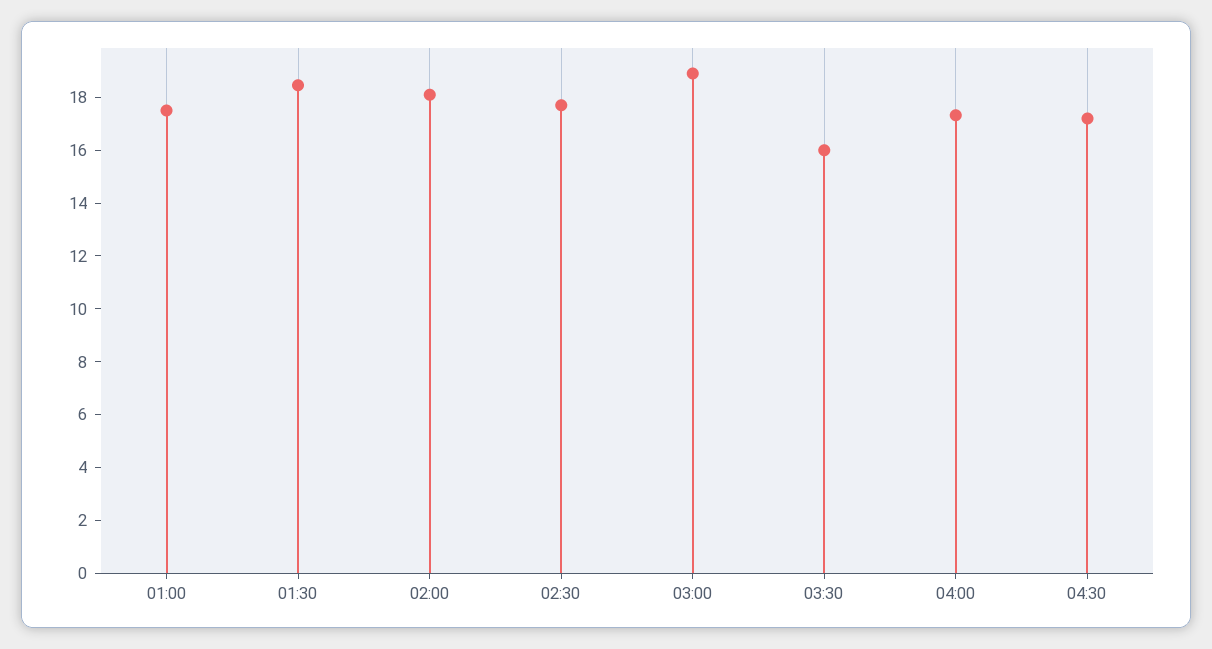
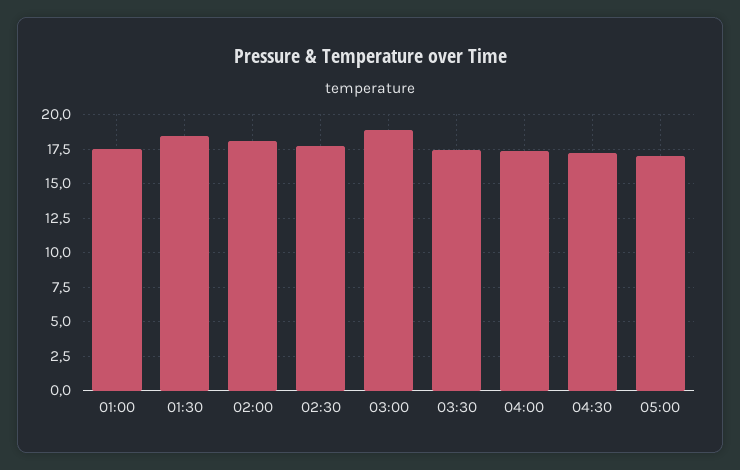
03:30: 16 -> 17.5
05:00: none -> 17

